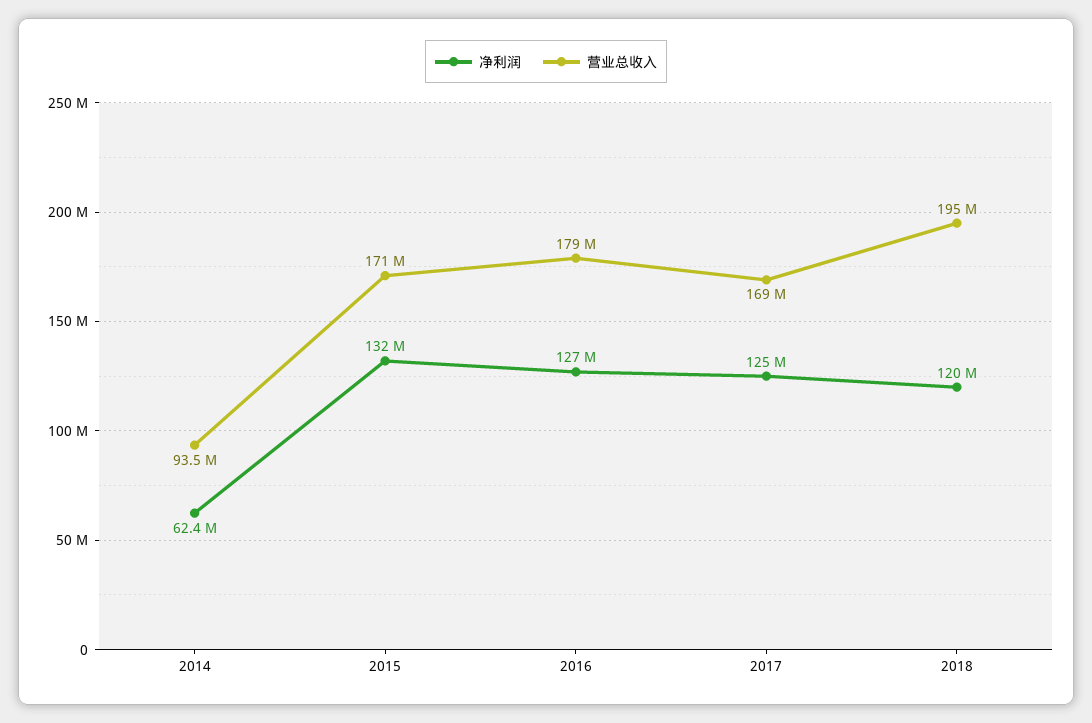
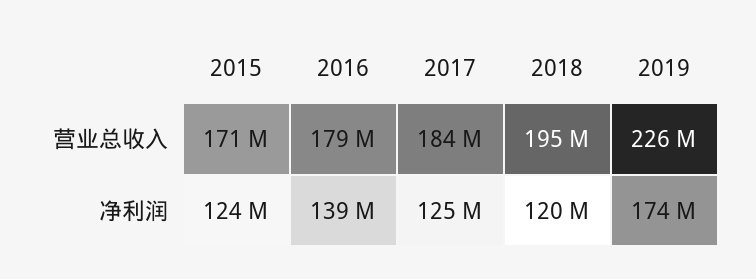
净利润, 2014: 62400000 -> none
营业总收入, 2014: 93500000 -> none
净利润, 2015: 132000000 -> 124000000
净利润, 2016: 127000000 -> 139000000
营业总收入, 2017: 169000000 -> 184000000
营业总收入, 2019: none -> 226000000
净利润, 2019: none -> 174000000

